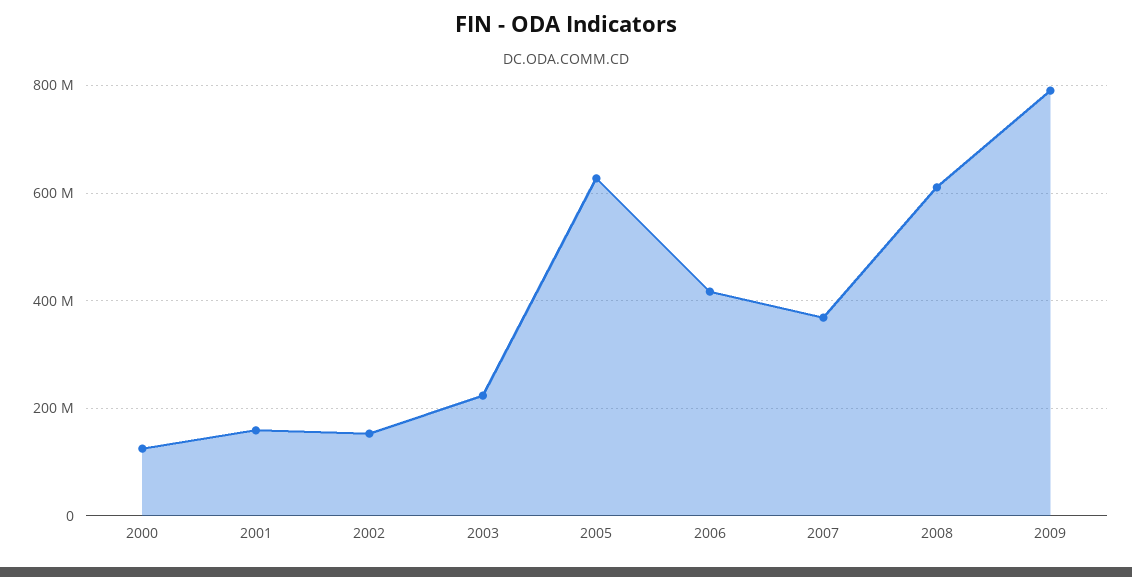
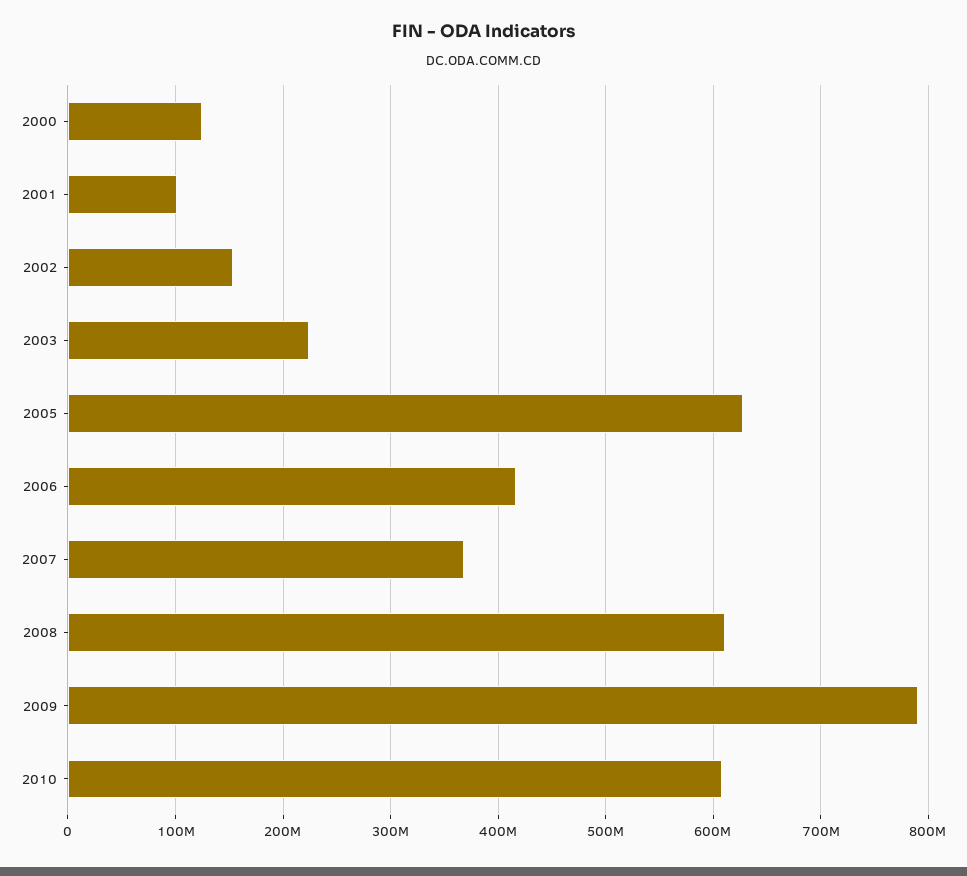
2001: 160000000 -> 100000000
2010: none -> 610000000

